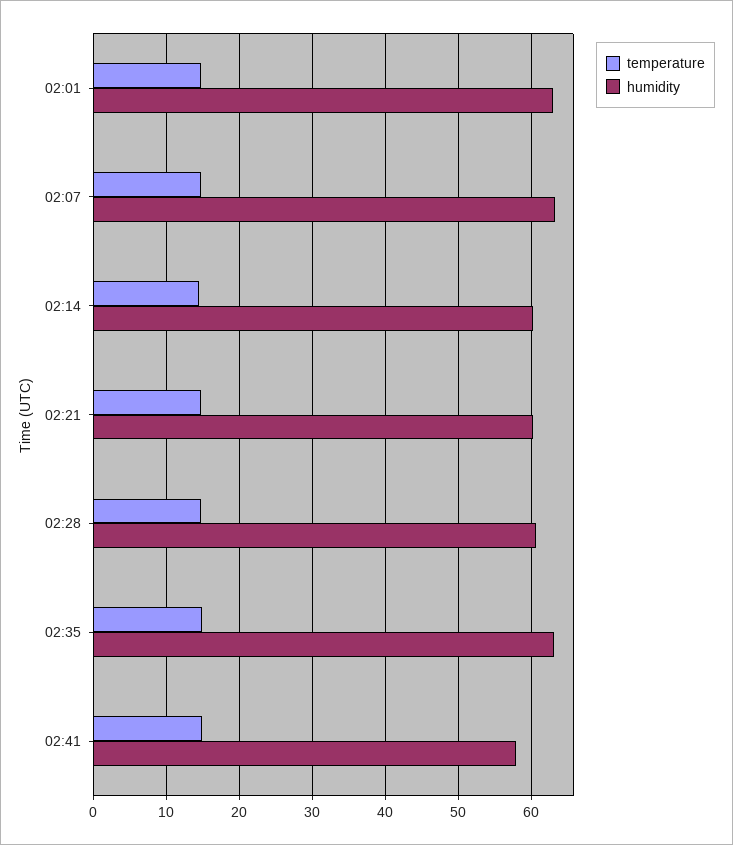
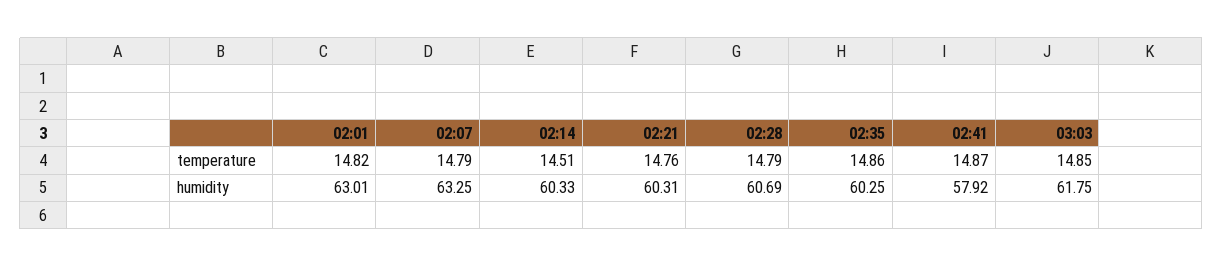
humidity, 02:35: 63 -> 60.25
temperature, 03:03: none -> 14.85
humidity, 03:03: none -> 61.75

